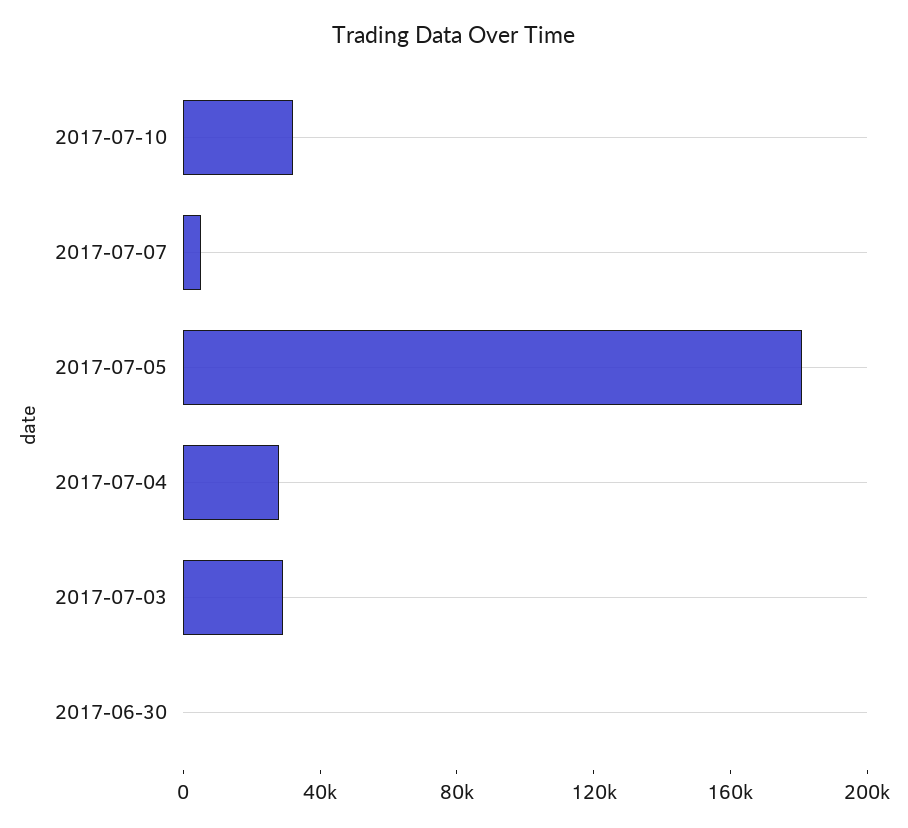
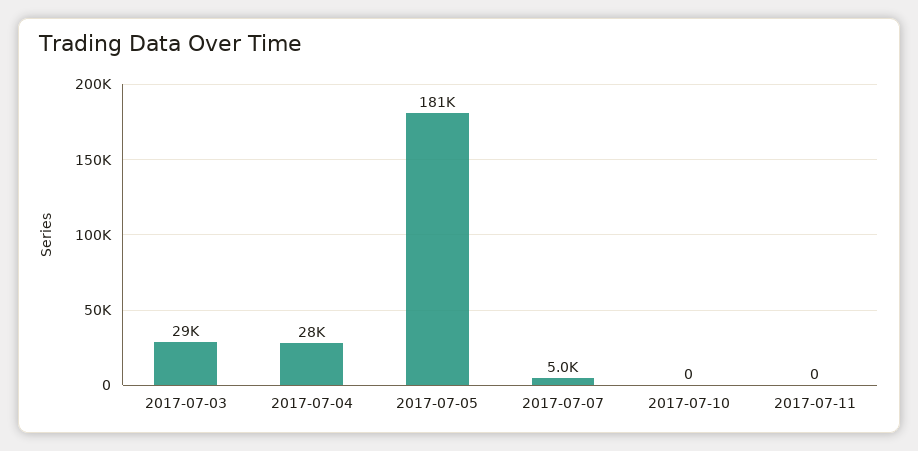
2017-07-10: 30000 -> 0
2017-06-30: 0 -> none
2017-07-11: none -> 0

